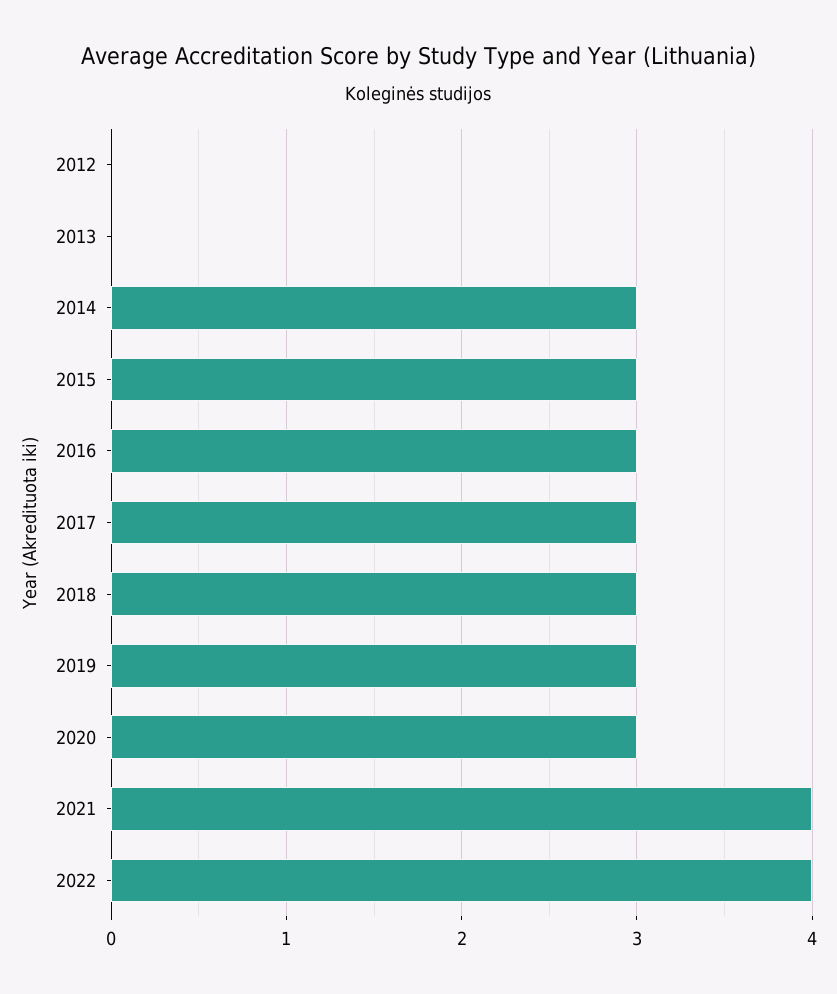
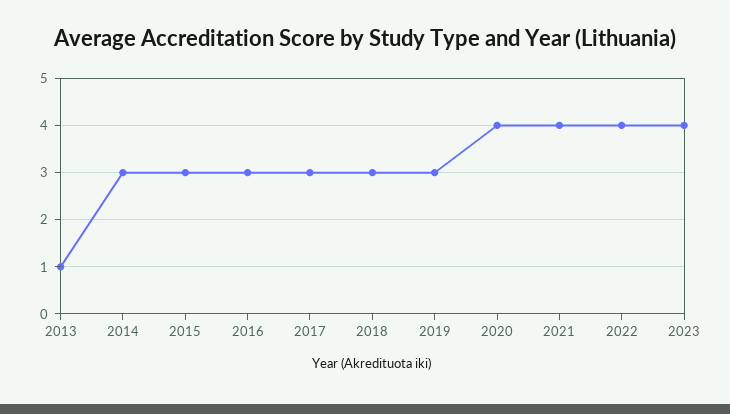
2012: 0 -> none
2013: 0 -> 1
2020: 3 -> 4
2023: none -> 4

